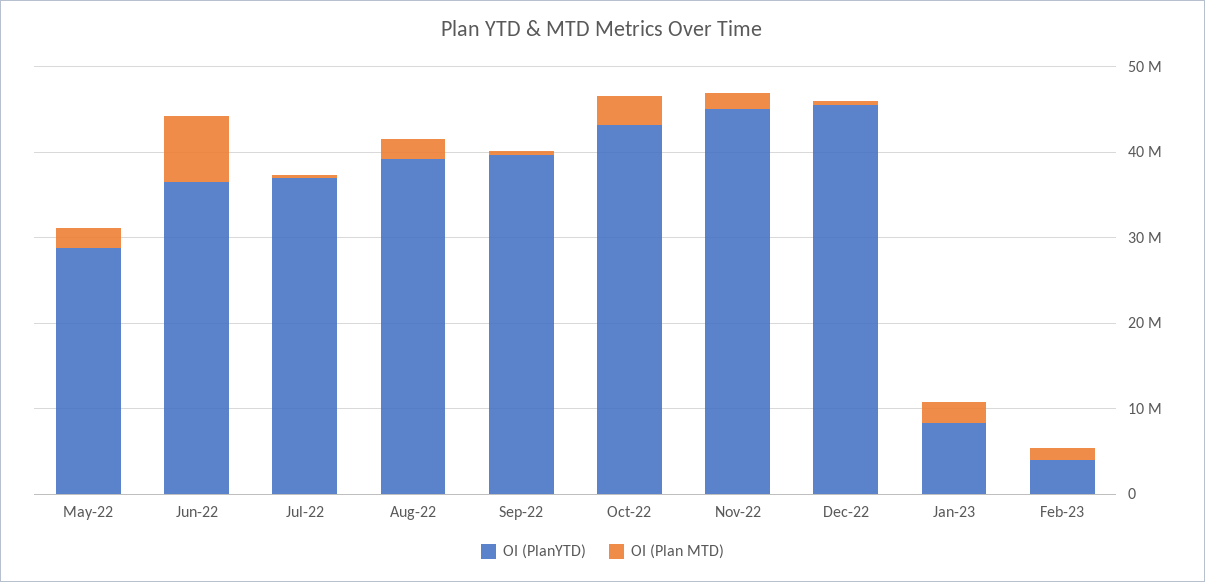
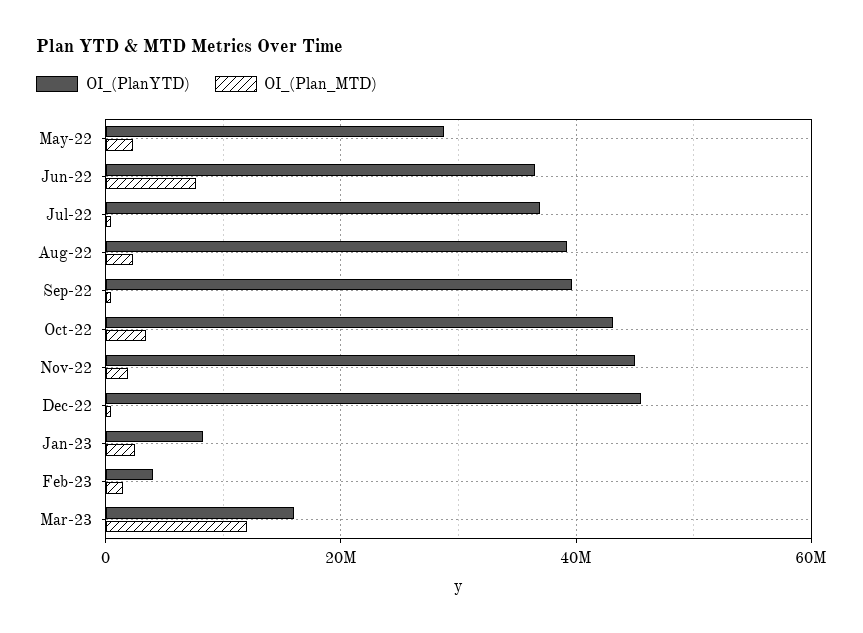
OI (PlanYTD), Mar-23: none -> 16000000
OI (Plan MTD), Mar-23: none -> 12000000

